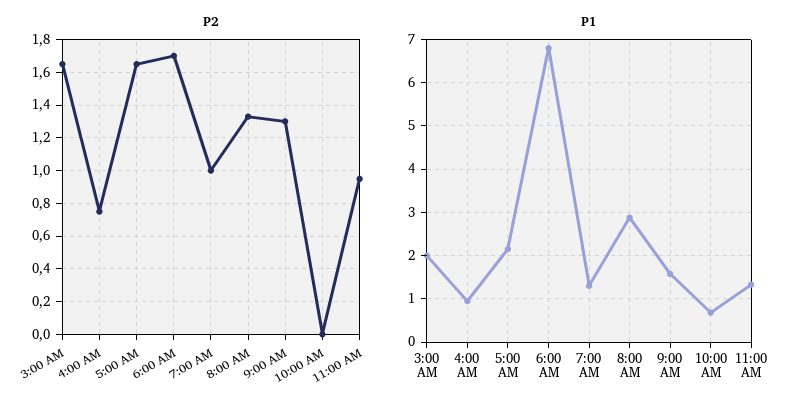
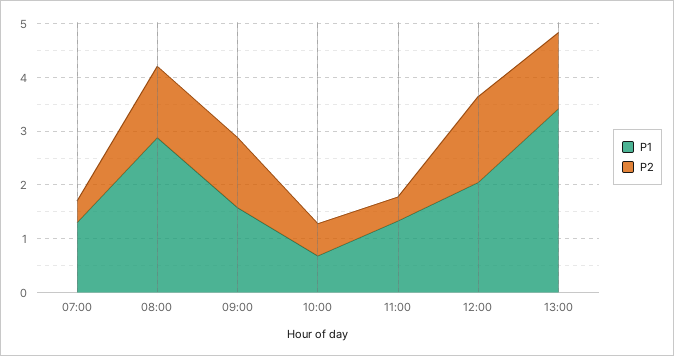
P2, 3:00 AM: 1.65 -> none
P2, 4:00 AM: 0.75 -> none
P2, 5:00 AM: 1.65 -> none
P2, 6:00 AM: 1.7 -> none
P2, 7:00 AM: 1 -> 0.4
P2, 10:00 AM: 0 -> 0.6
P2, 11:00 AM: 0.95 -> 0.4
P1, 3:00 AM: 2 -> none
P1, 4:00 AM: 1 -> none
P1, 5:00 AM: 2.2 -> none
P1, 6:00 AM: 6.8 -> none
P1, 12:00: none -> 2
P2, 12:00: none -> 1.6
P1, 13:00: none -> 3.4
P2, 13:00: none -> 1.4

